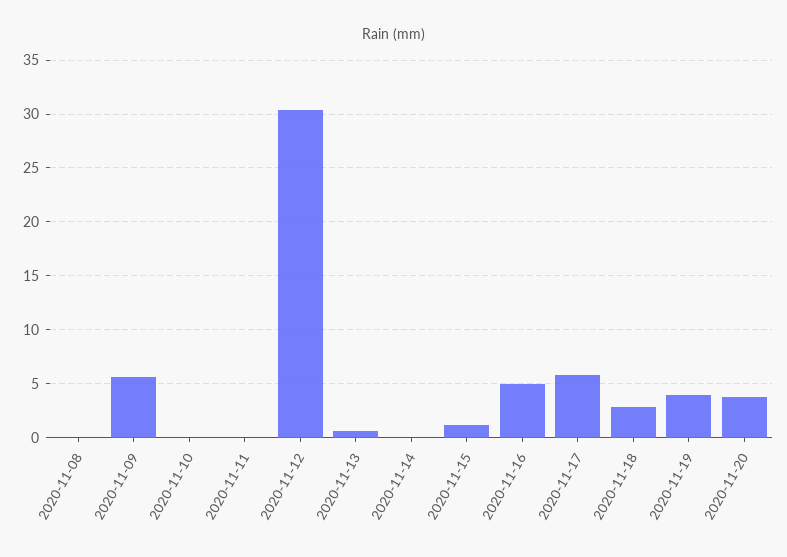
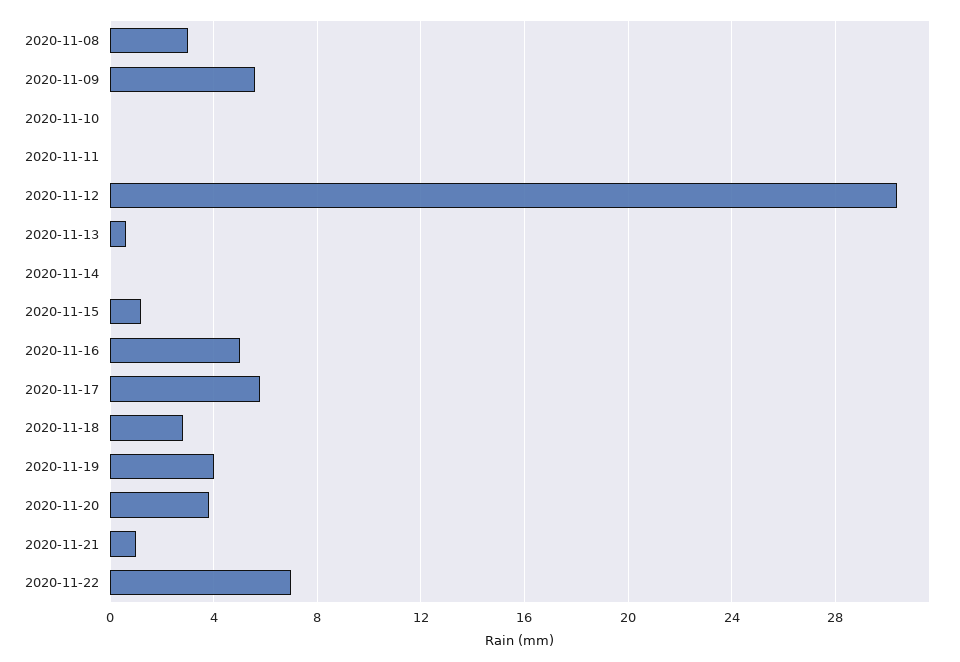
2020-11-08: 0 -> 3
2020-11-21: none -> 1
2020-11-22: none -> 7

